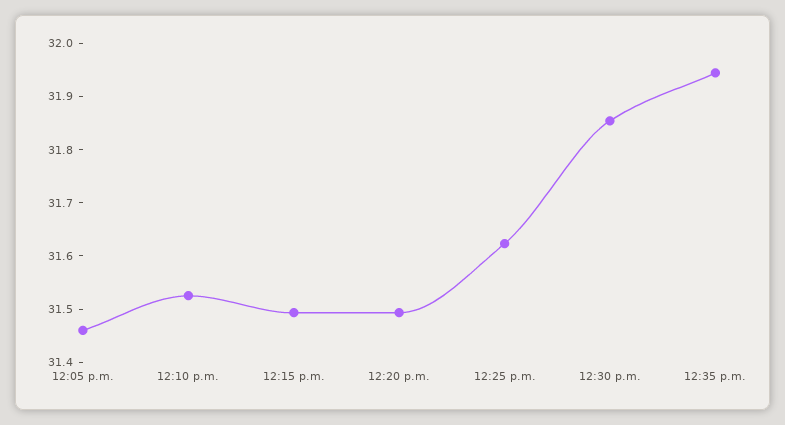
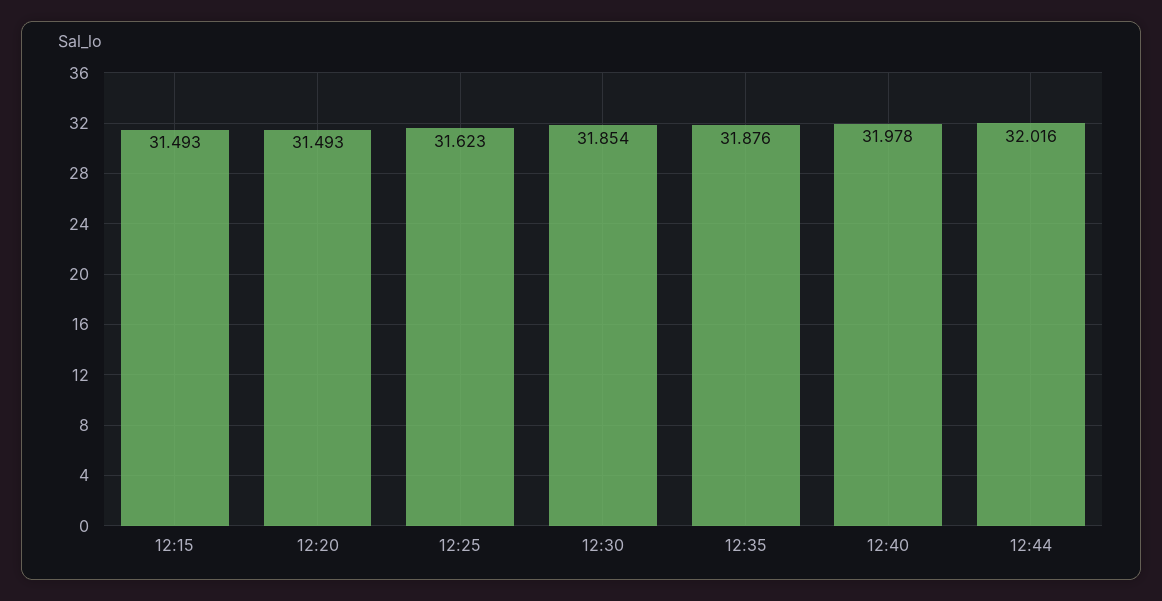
12:05 p.m.: 31.46 -> none
12:10 p.m.: 31.52 -> none
12:35 p.m.: 31.94 -> 31.876
12:40: none -> 31.978
12:44: none -> 32.016

